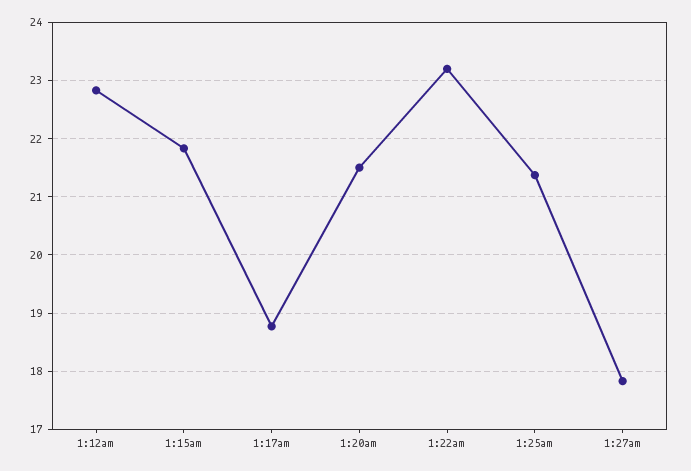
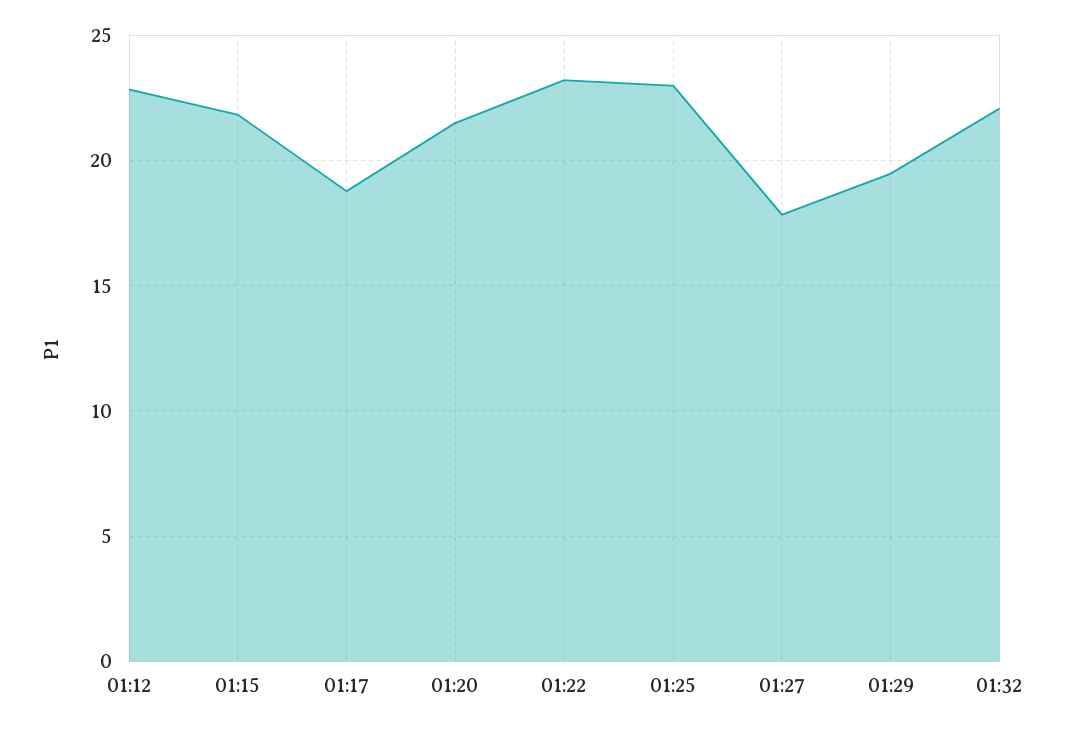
1:25am: 21.4 -> 23
01:29: none -> 19.5
01:32: none -> 22

